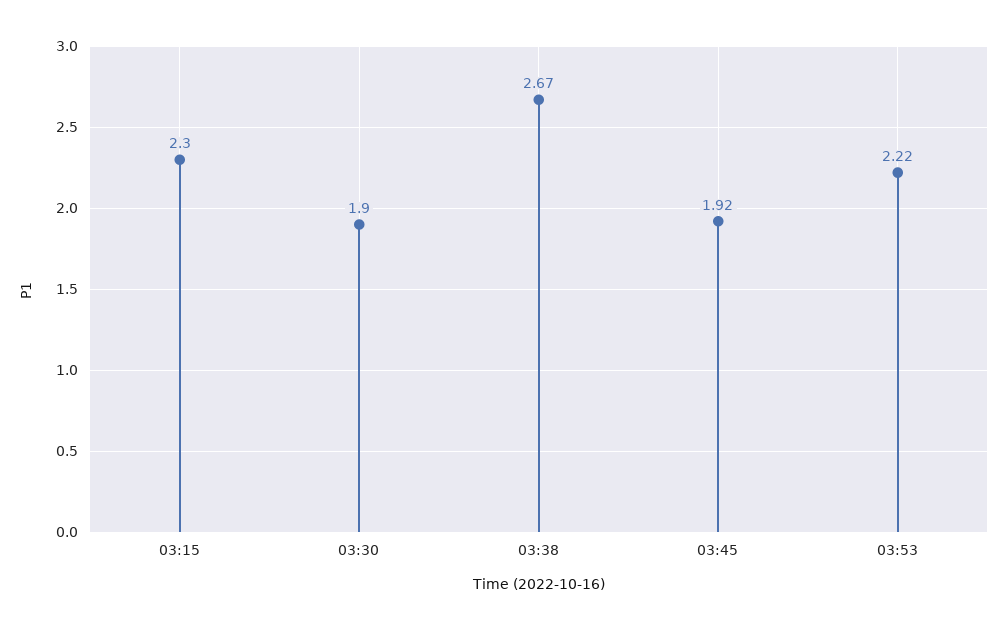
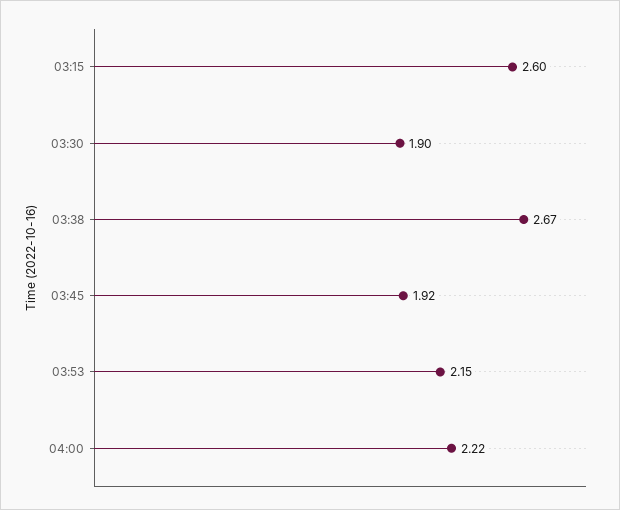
03:15: 2.3 -> 2.6
03:53: 2.22 -> 2.15
04:00: none -> 2.22

